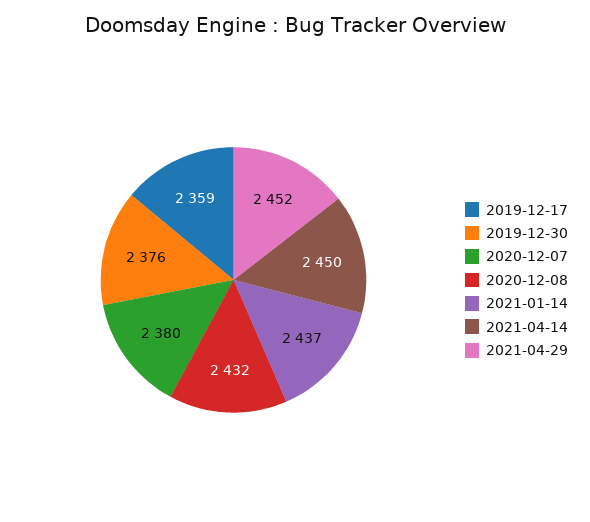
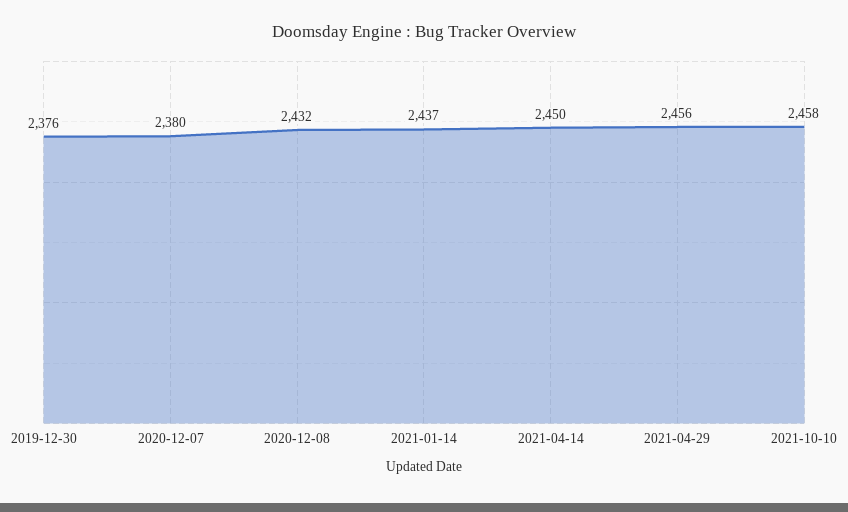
2019-12-17: 2359 -> none
2021-04-29: 2452 -> 2456
2021-10-10: none -> 2458

